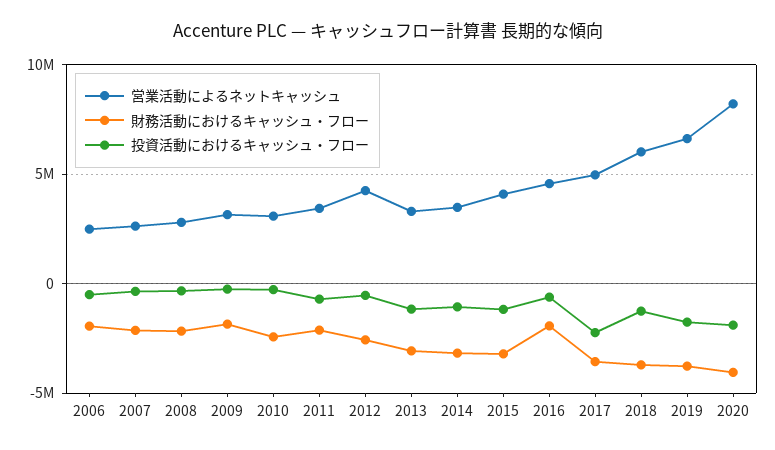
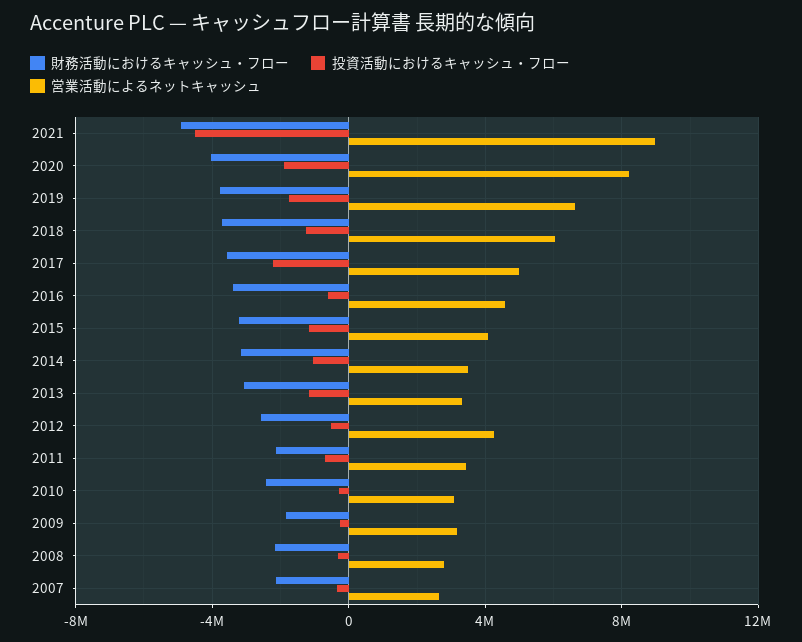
営業活動によるネットキャッシュ, 2006: 2500000 -> none
財務活動におけるキャッシュ・フロー, 2006: -2000000 -> none
投資活動におけるキャッシュ・フロー, 2006: -500000 -> none
財務活動におけるキャッシュ・フロー, 2016: -2000000 -> -3500000
財務活動におけるキャッシュ・フロー, 2021: none -> -5000000
投資活動におけるキャッシュ・フロー, 2021: none -> -4500000
営業活動によるネットキャッシュ, 2021: none -> 9000000

